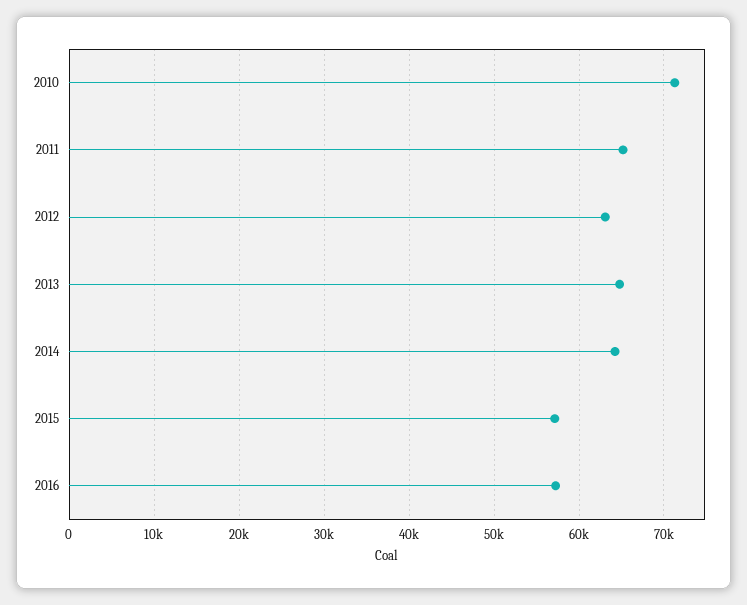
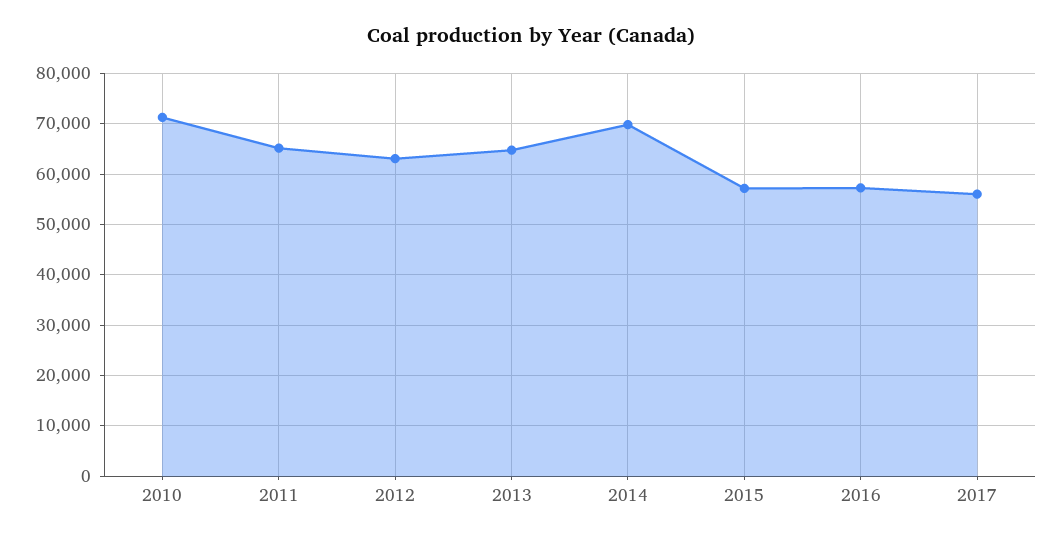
2014: 64000 -> 70000
2017: none -> 56000

